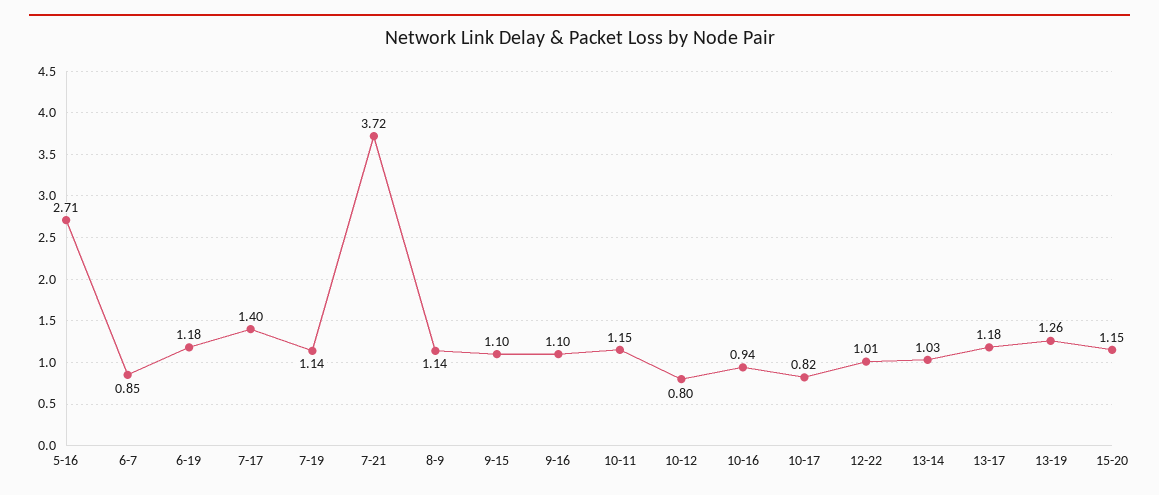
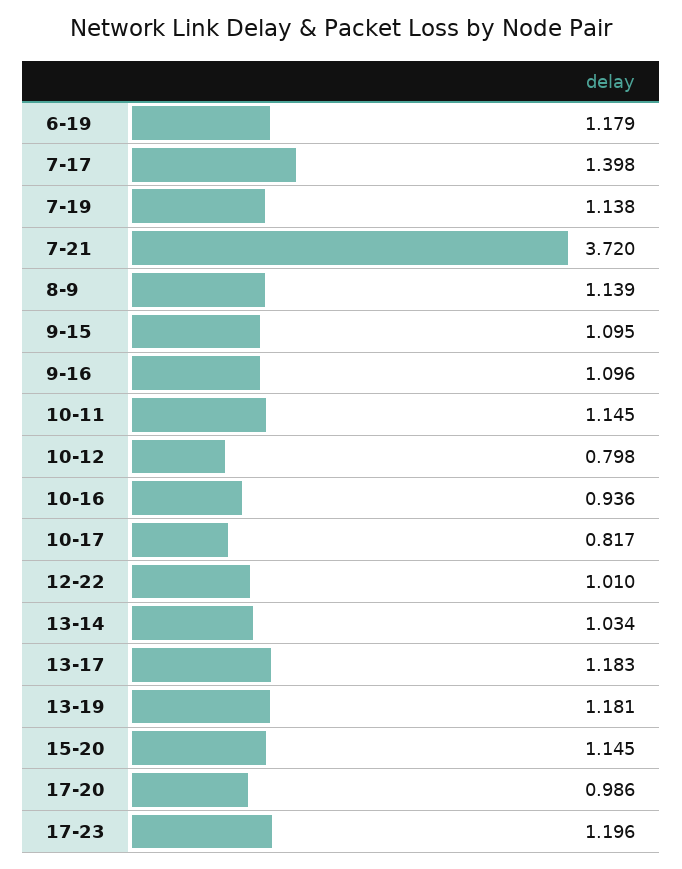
5-16: 2.71 -> none
6-7: 0.85 -> none
13-19: 1.26 -> 1.181
17-20: none -> 0.986
17-23: none -> 1.196

